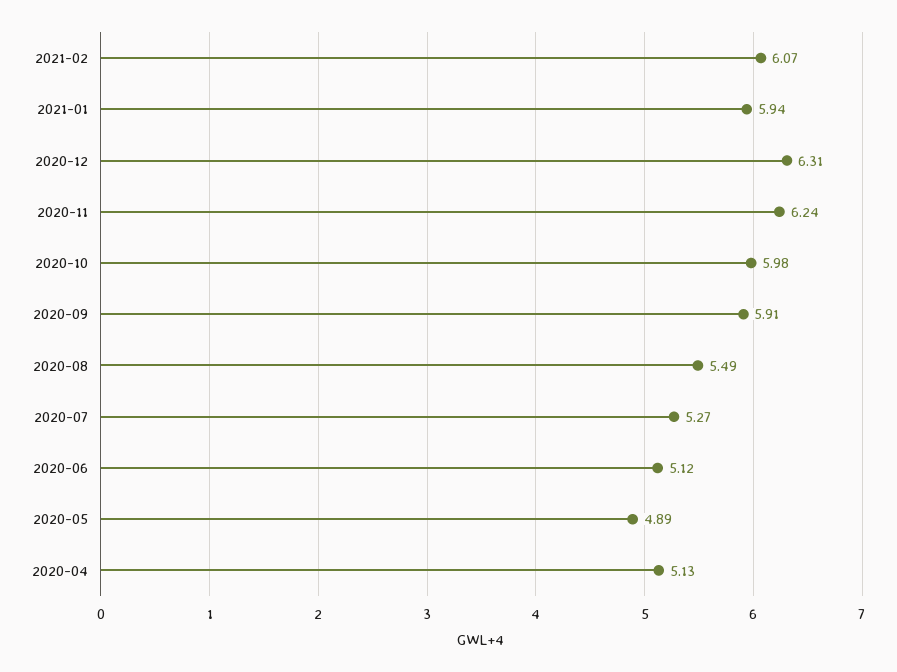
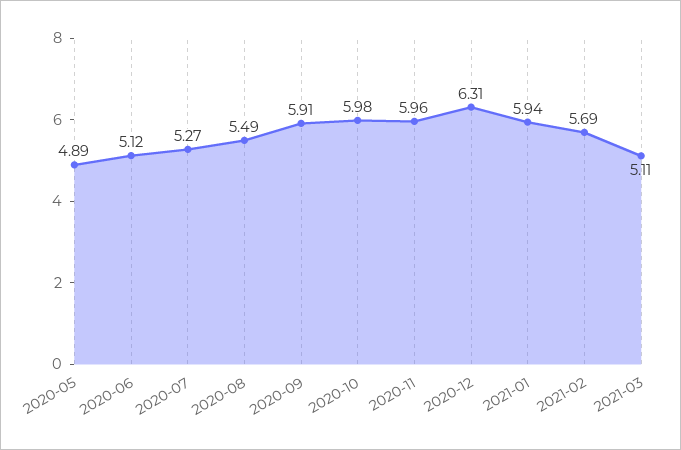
2021-02: 6.07 -> 5.69
2020-11: 6.24 -> 5.96
2020-04: 5.13 -> none
2021-03: none -> 5.11

